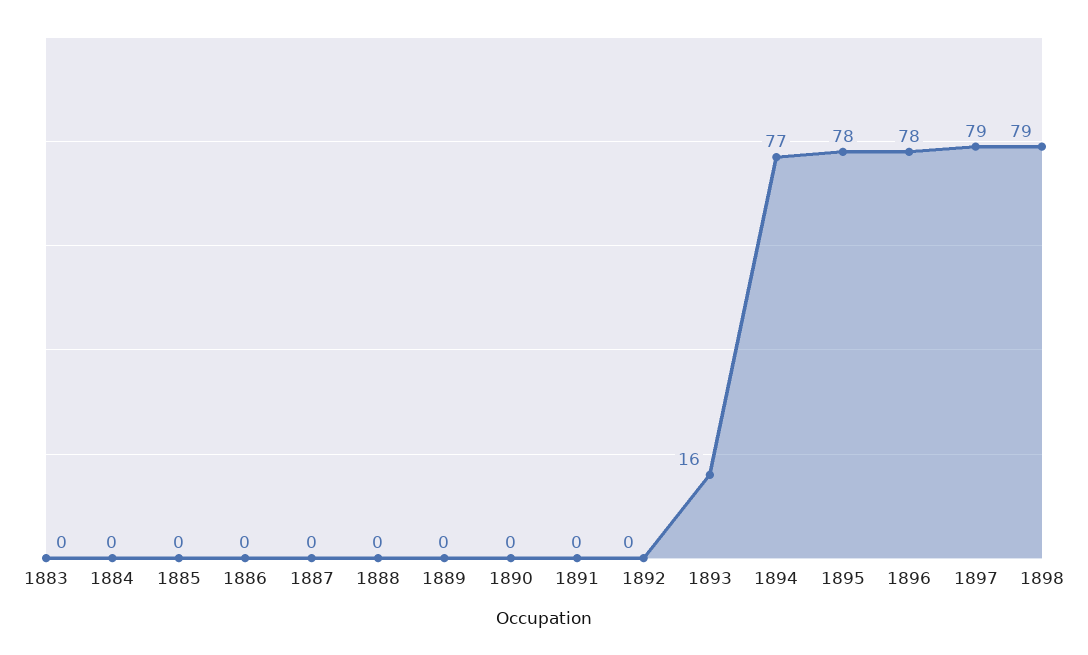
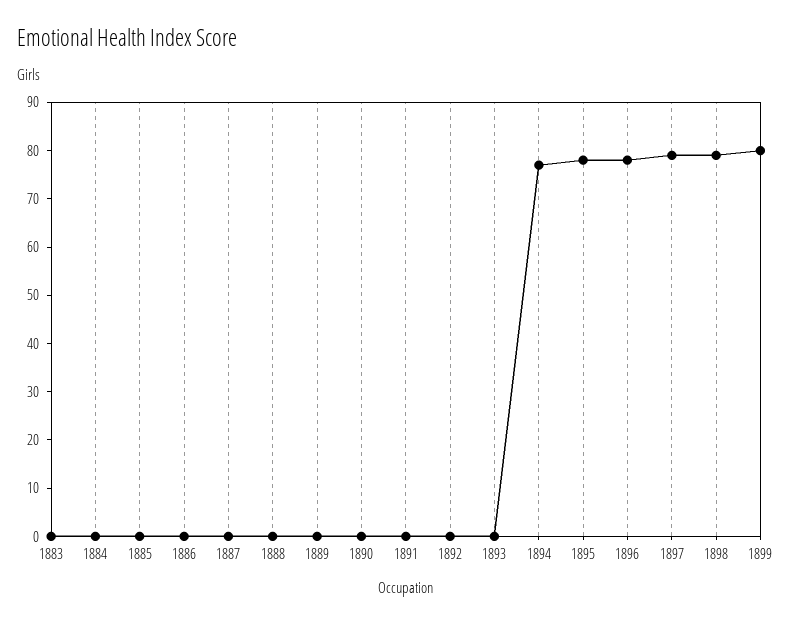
1893: 16 -> 0
1899: none -> 80

